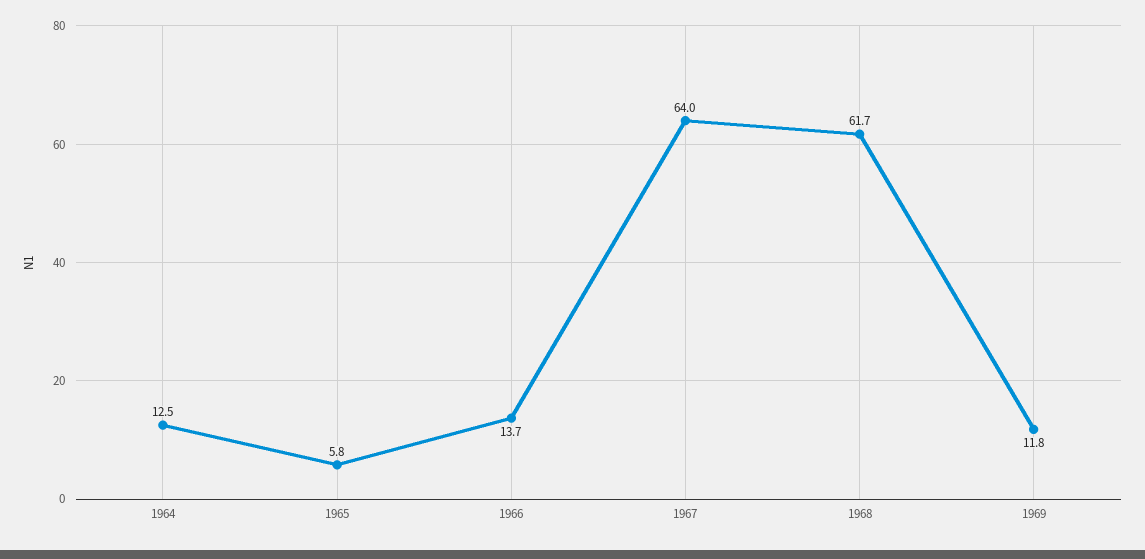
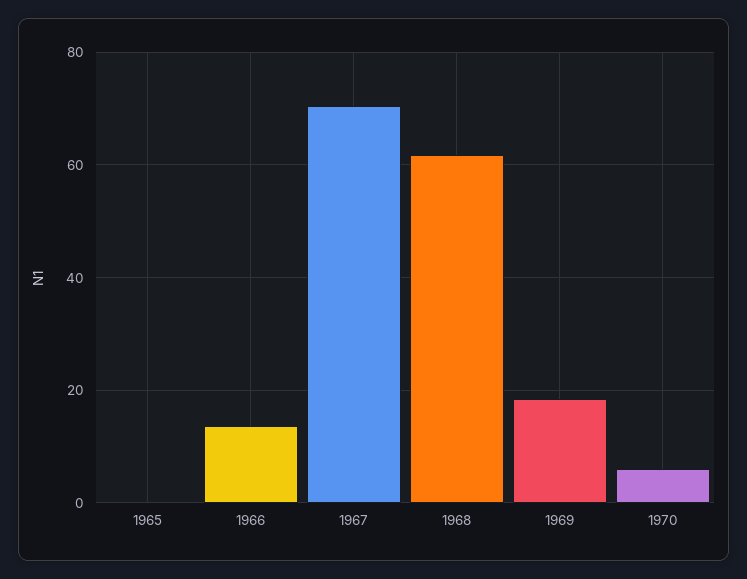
1964: 12.5 -> none
1965: 5.8 -> 0
1967: 64 -> 70
1969: 11.8 -> 18
1970: none -> 6

